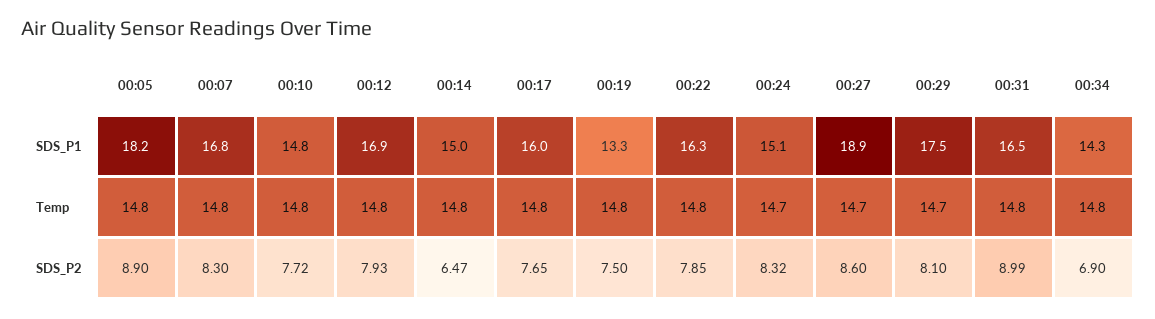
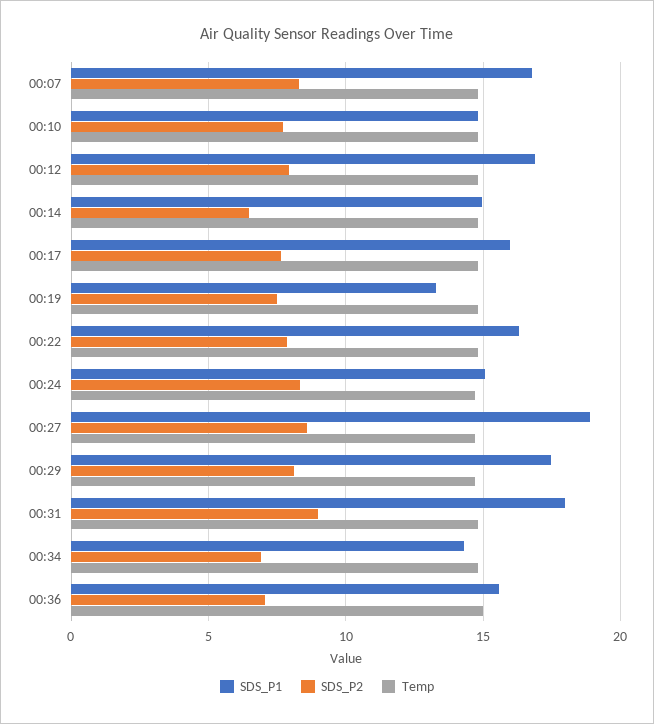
SDS_P1, 00:05: 18.2 -> none
SDS_P1, 00:31: 16.5 -> 18
Temp, 00:05: 14.8 -> none
SDS_P2, 00:05: 8.9 -> none
SDS_P1, 00:36: none -> 15.5
SDS_P2, 00:36: none -> 7
Temp, 00:36: none -> 15

